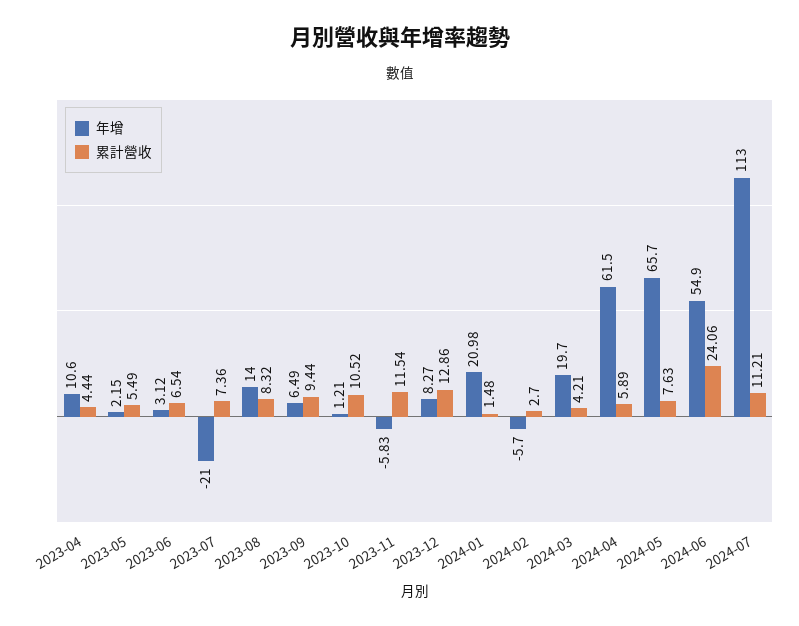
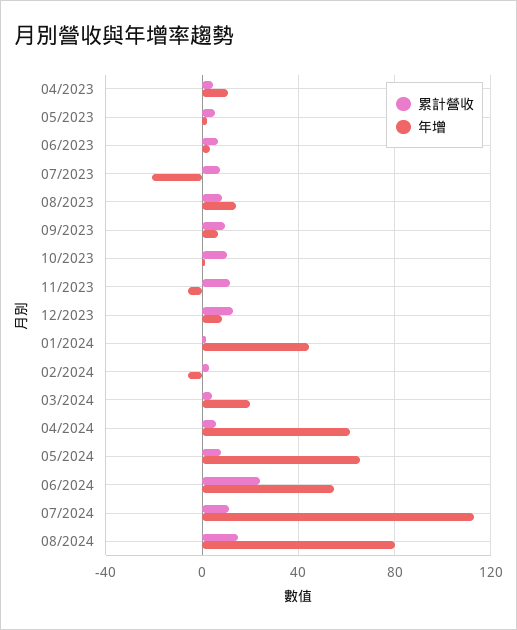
年增, 2024-01: 20.98 -> 45
累計營收, 08/2024: none -> 15
年增, 08/2024: none -> 80

